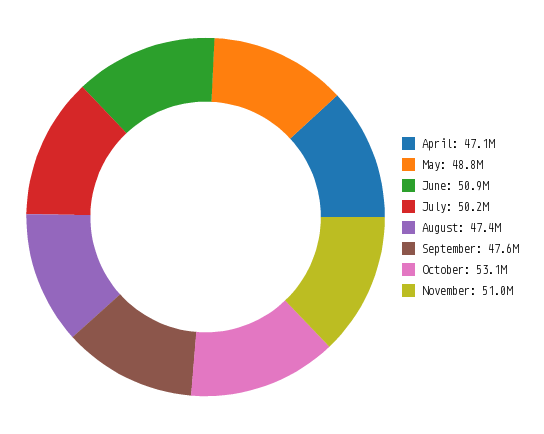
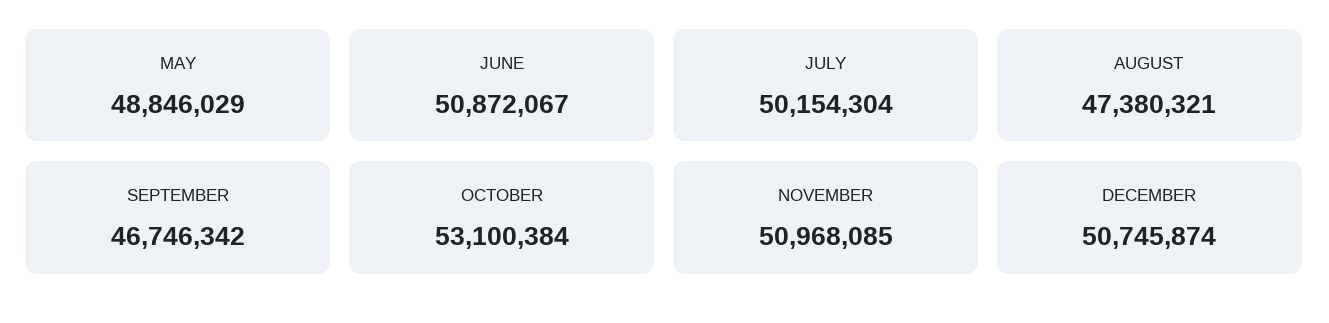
April: 47100000 -> none
September: 47600000 -> 46746342
DECEMBER: none -> 50745874

